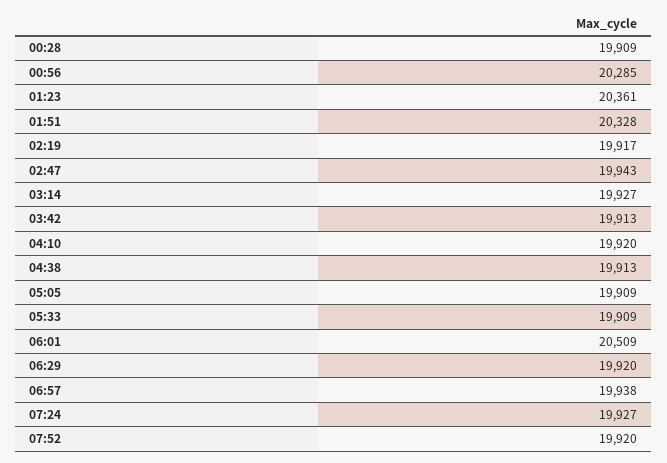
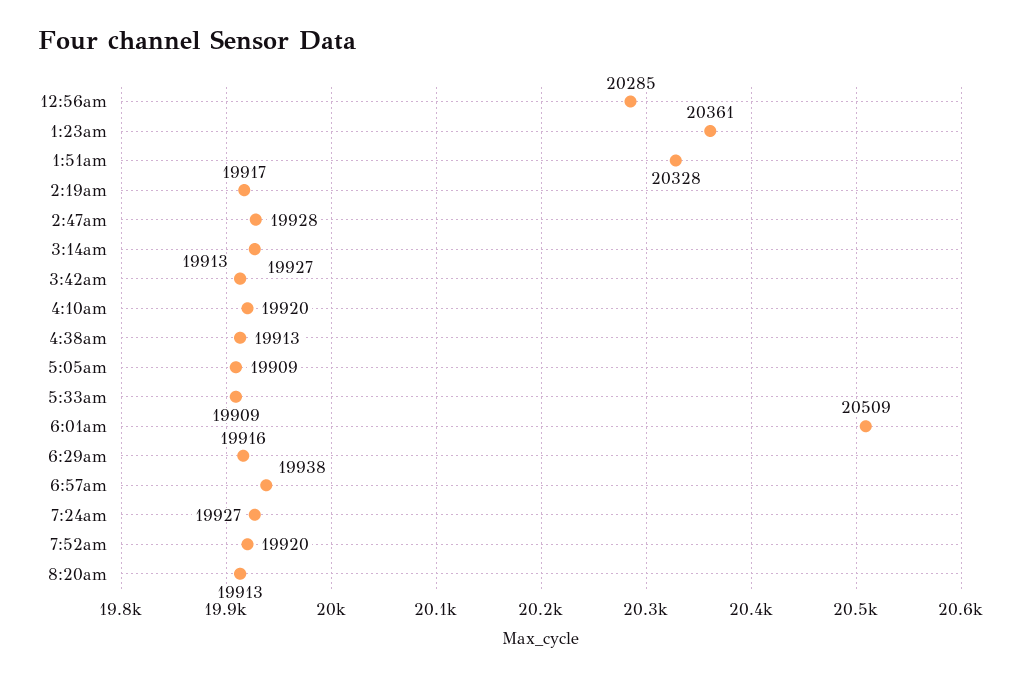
00:28: 19909 -> none
02:47: 19943 -> 19928
06:29: 19920 -> 19916
8:20am: none -> 19913

